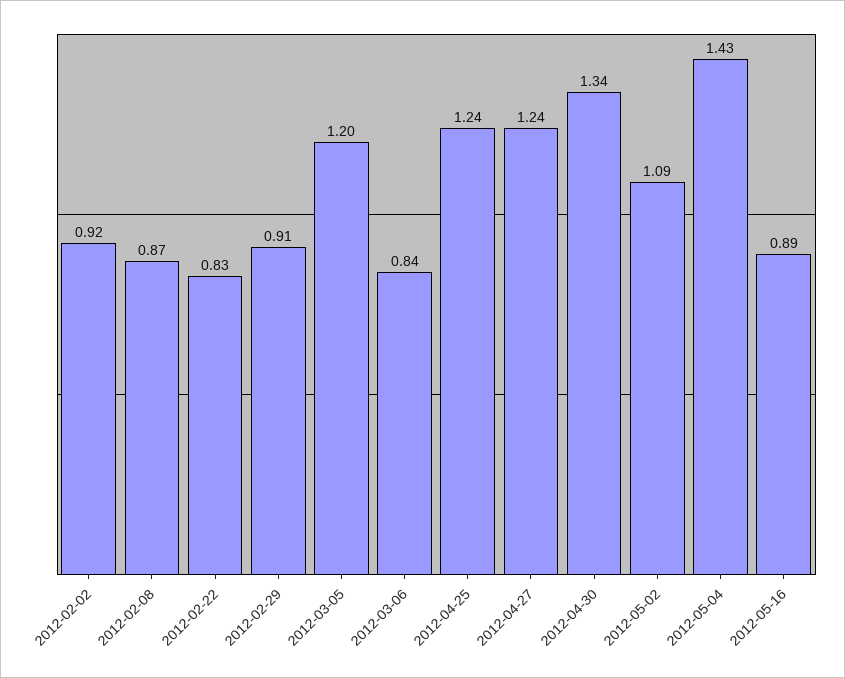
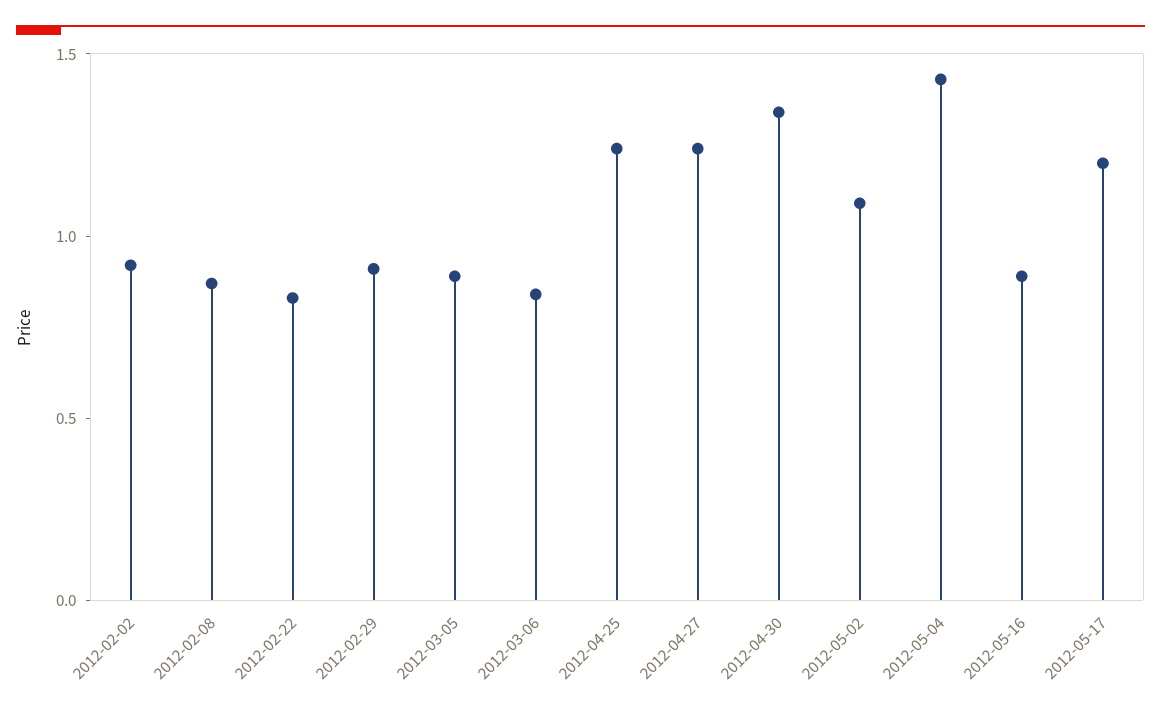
2012-03-05: 1.2 -> 0.9
2012-05-17: none -> 1.2

